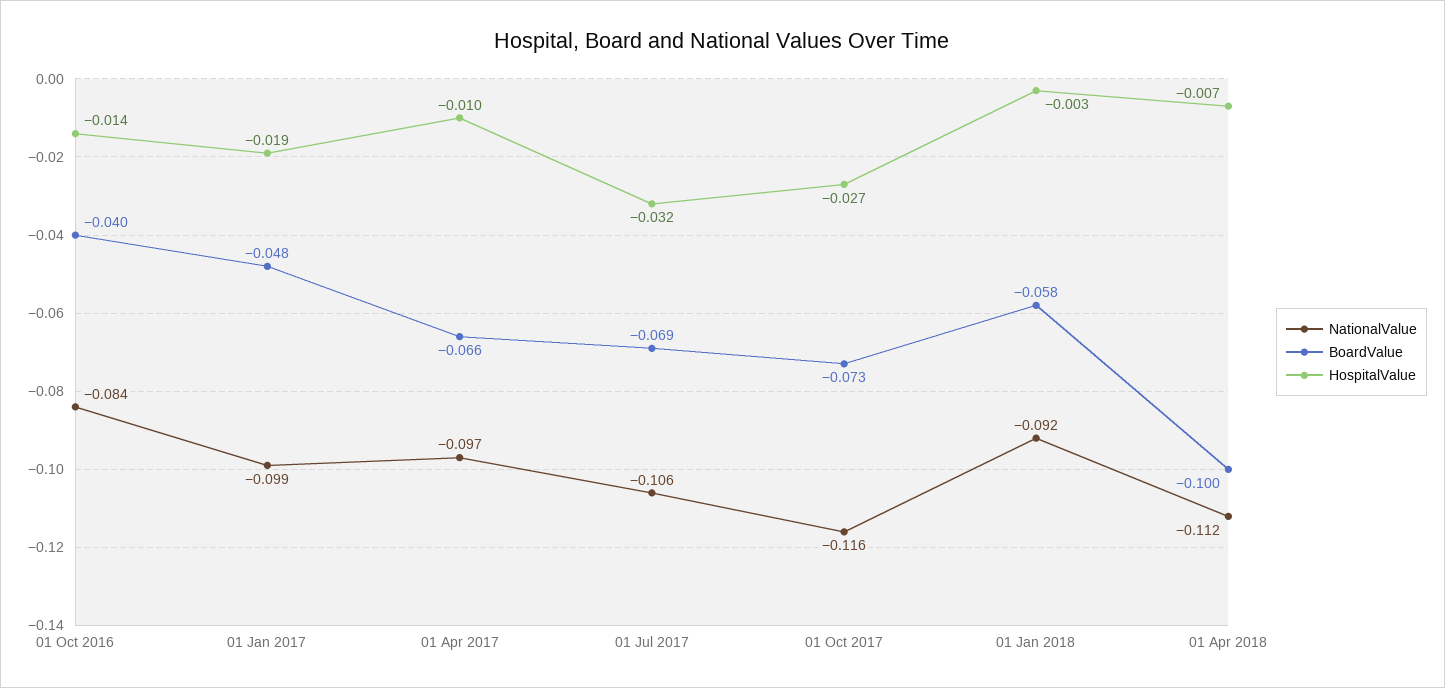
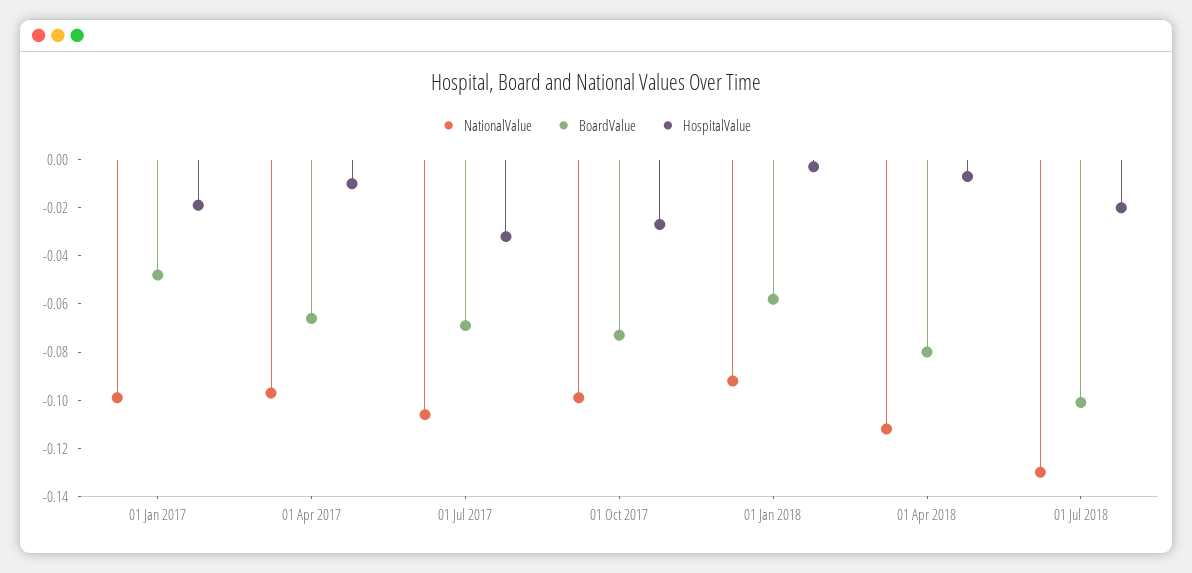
NationalValue, 01 Oct 2016: -0.084 -> none
BoardValue, 01 Oct 2016: -0.04 -> none
HospitalValue, 01 Oct 2016: -0.014 -> none
NationalValue, 01 Oct 2017: -0.116 -> -0.1
BoardValue, 01 Apr 2018: -0.1 -> -0.08
NationalValue, 01 Jul 2018: none -> -0.13
BoardValue, 01 Jul 2018: none -> -0.1
HospitalValue, 01 Jul 2018: none -> -0.02

